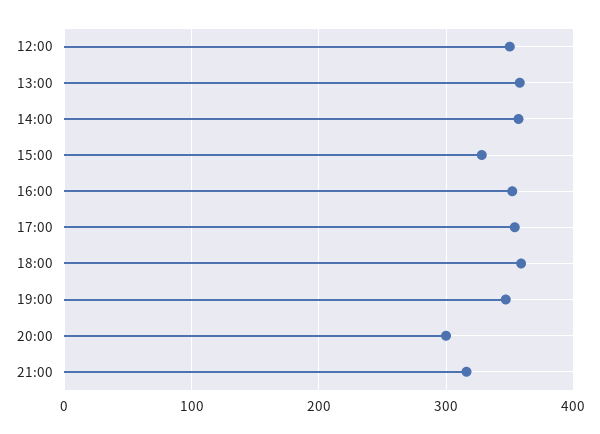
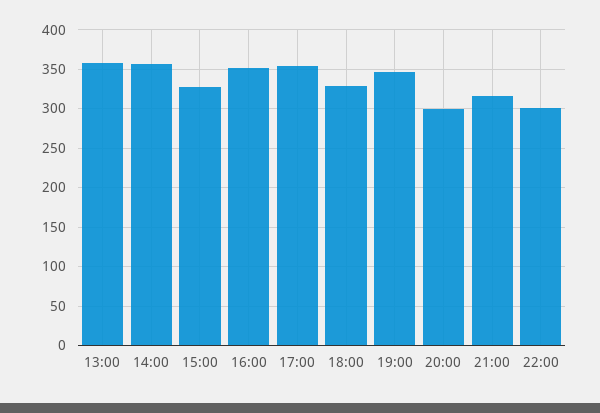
12:00: 350 -> none
18:00: 360 -> 330
22:00: none -> 300

